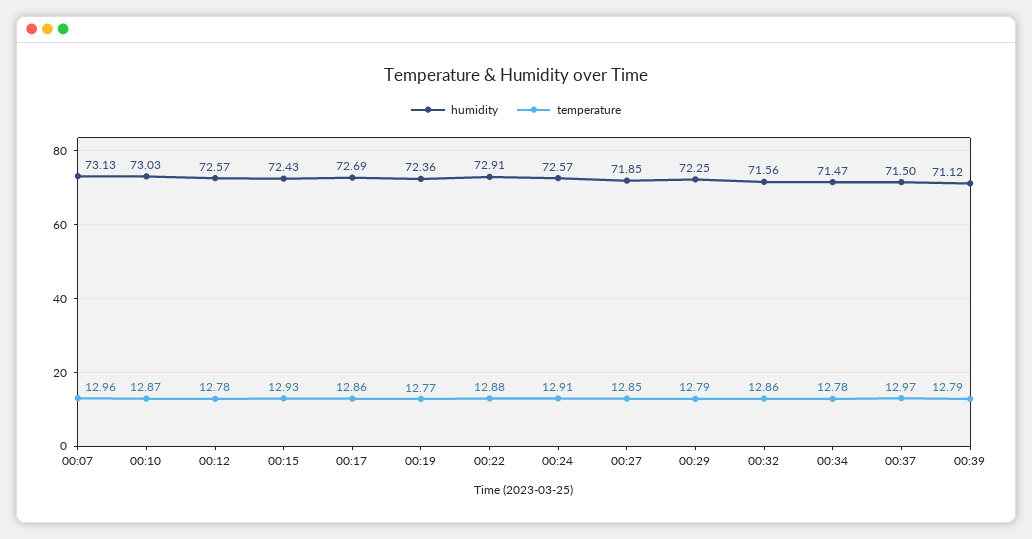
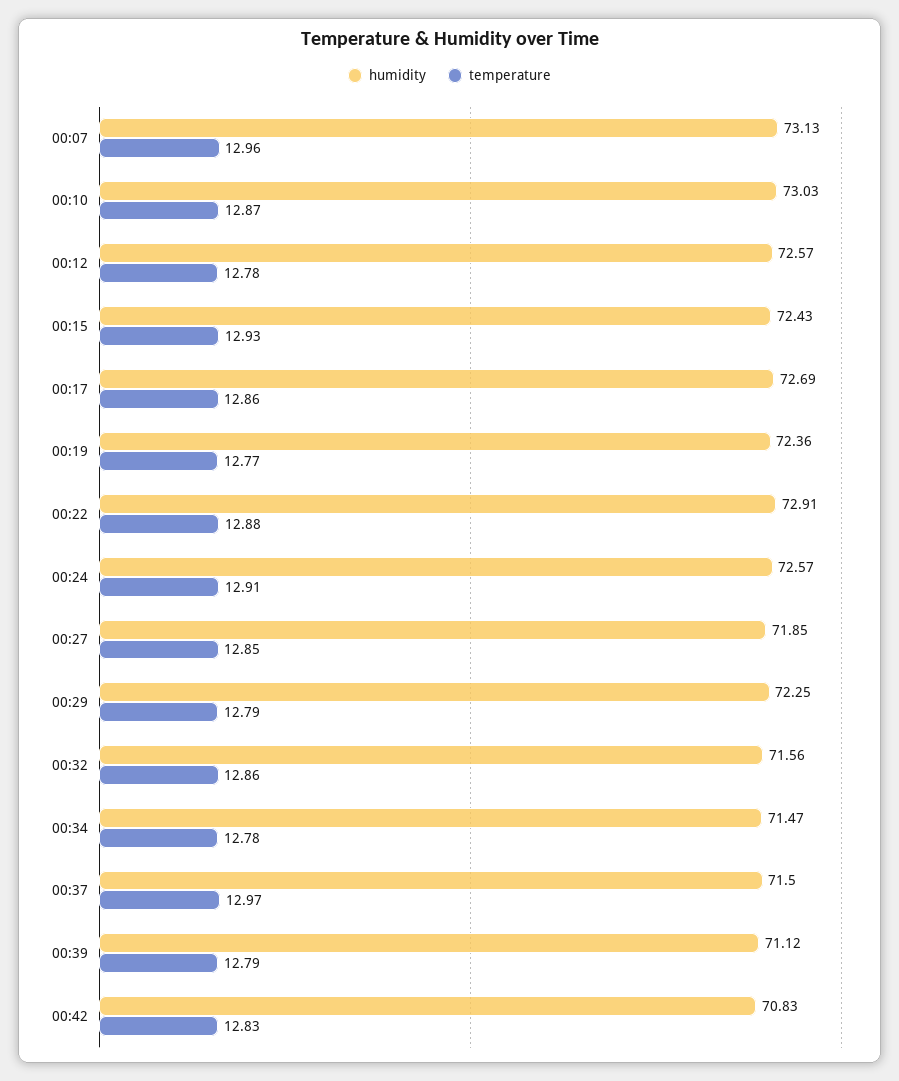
humidity, 00:42: none -> 70.83
temperature, 00:42: none -> 12.83

